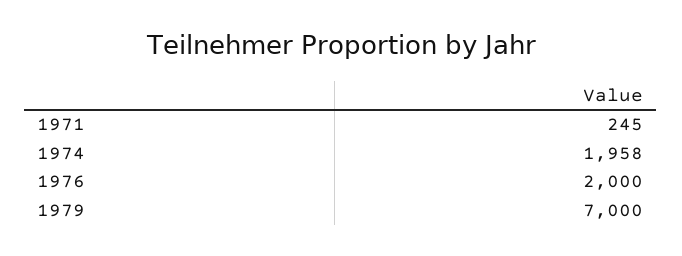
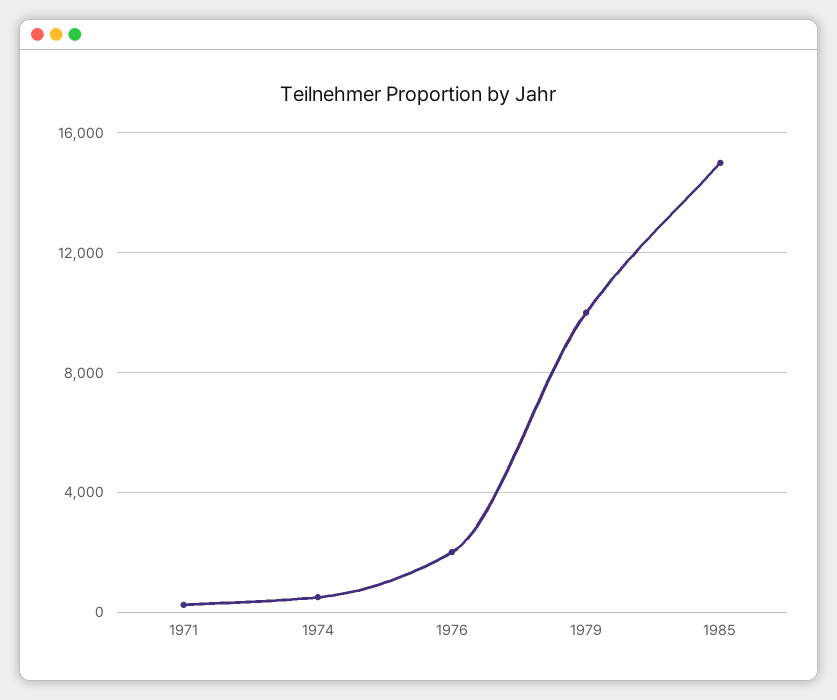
1974: 1958 -> 500
1979: 7000 -> 10000
1985: none -> 15000

